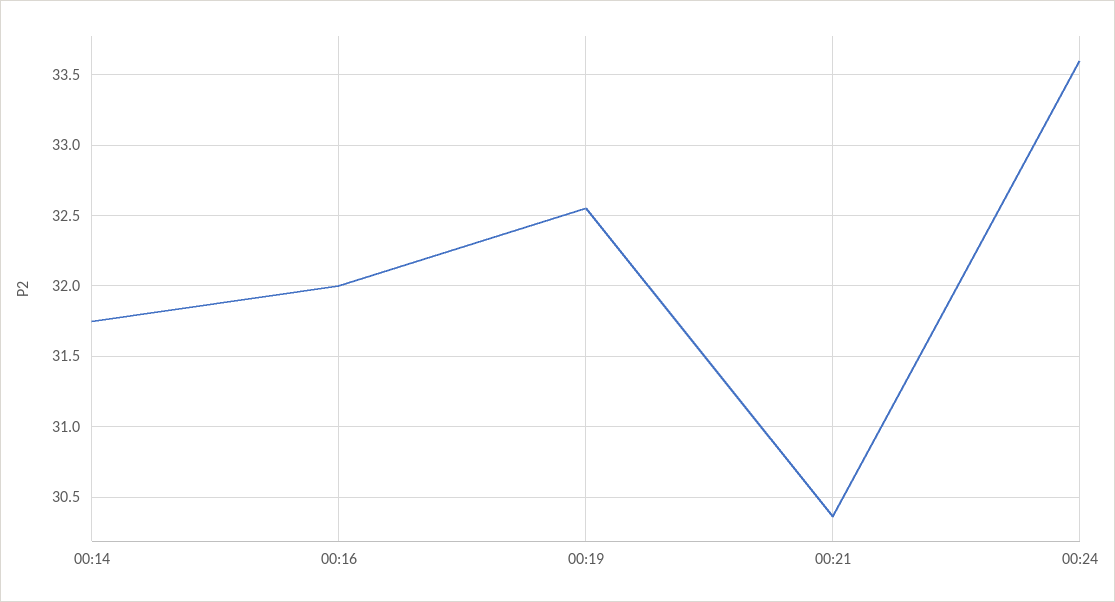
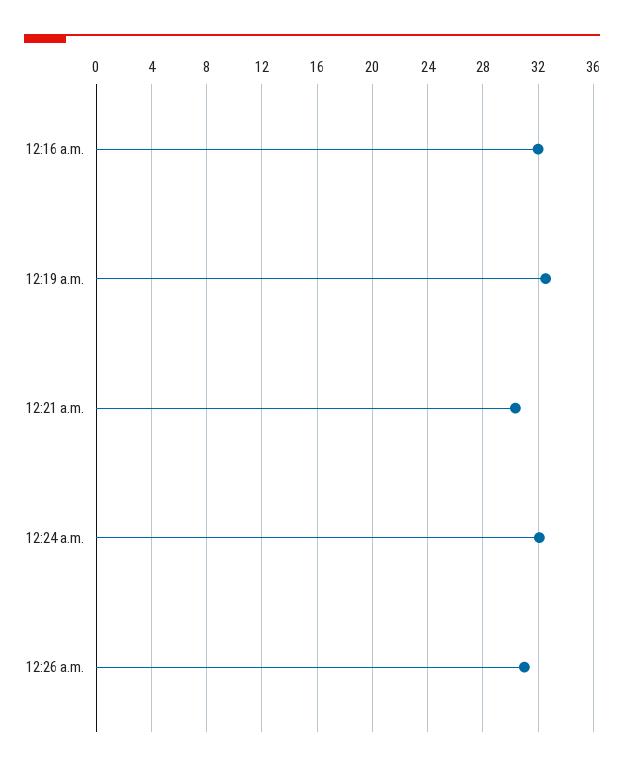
00:14: 31.75 -> none
00:24: 33.6 -> 32
12:26 a.m.: none -> 31

